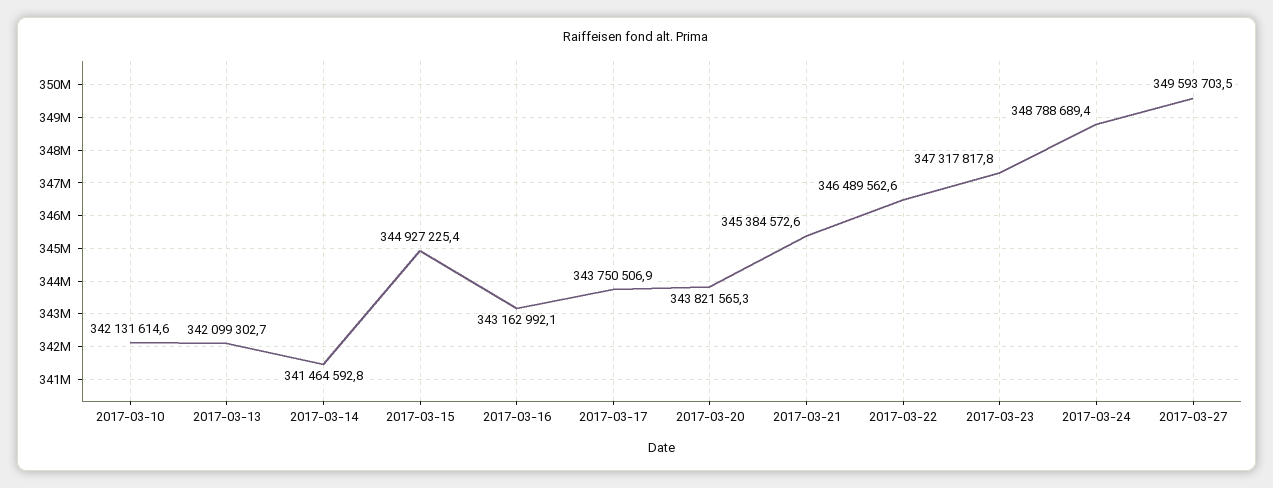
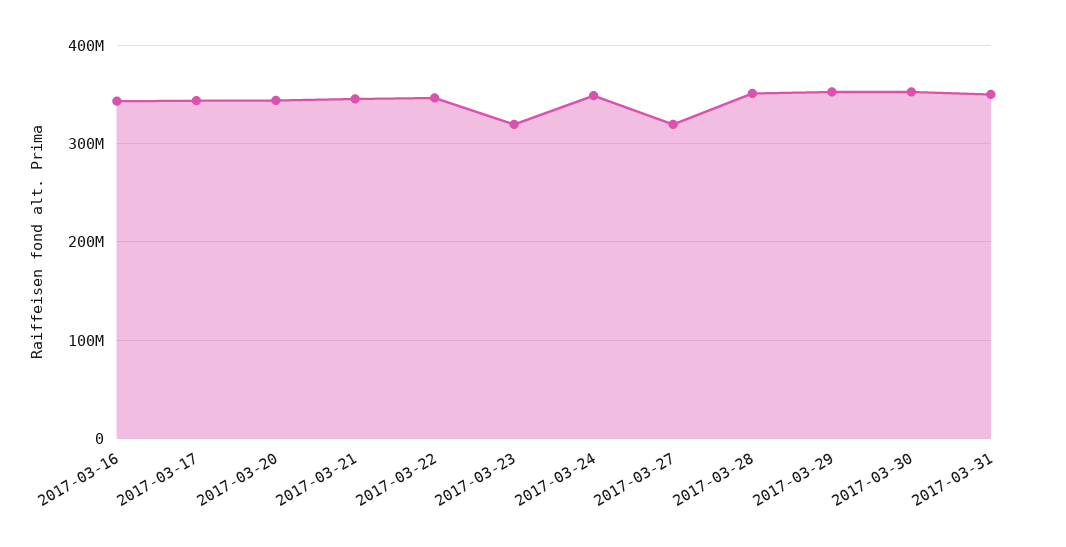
2017-03-10: 342131614.6 -> none
2017-03-13: 342099302.7 -> none
2017-03-14: 341464592.8 -> none
2017-03-15: 344927225.4 -> none
2017-03-23: 347317817.8 -> 320000000
2017-03-27: 349593703.5 -> 320000000
2017-03-28: none -> 350000000
2017-03-29: none -> 350000000
2017-03-30: none -> 350000000
2017-03-31: none -> 350000000

